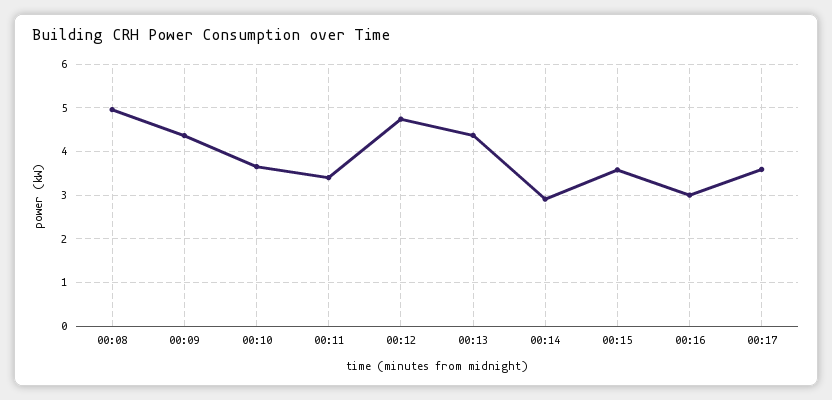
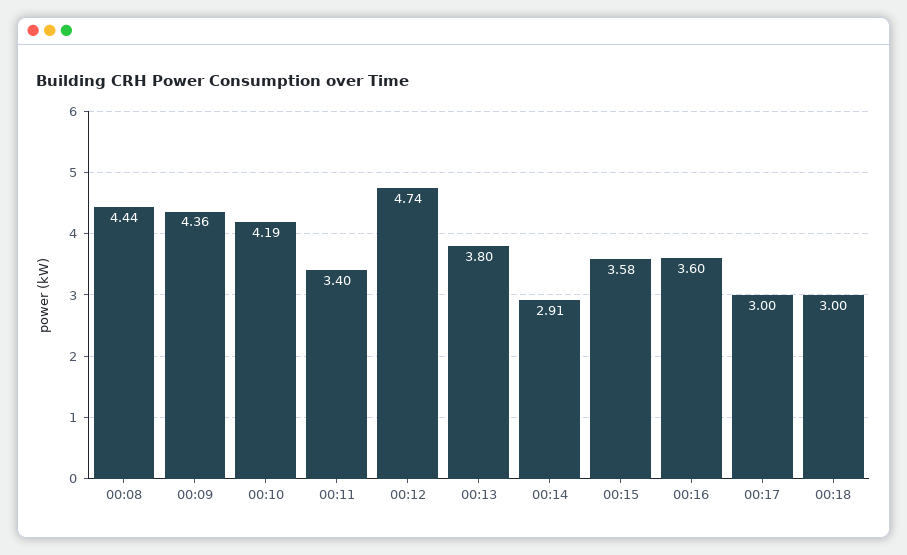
00:08: 5 -> 4.44
00:10: 3.6 -> 4.19
00:13: 4.4 -> 3.8
00:16: 3 -> 3.6
00:17: 3.6 -> 3
00:18: none -> 3

